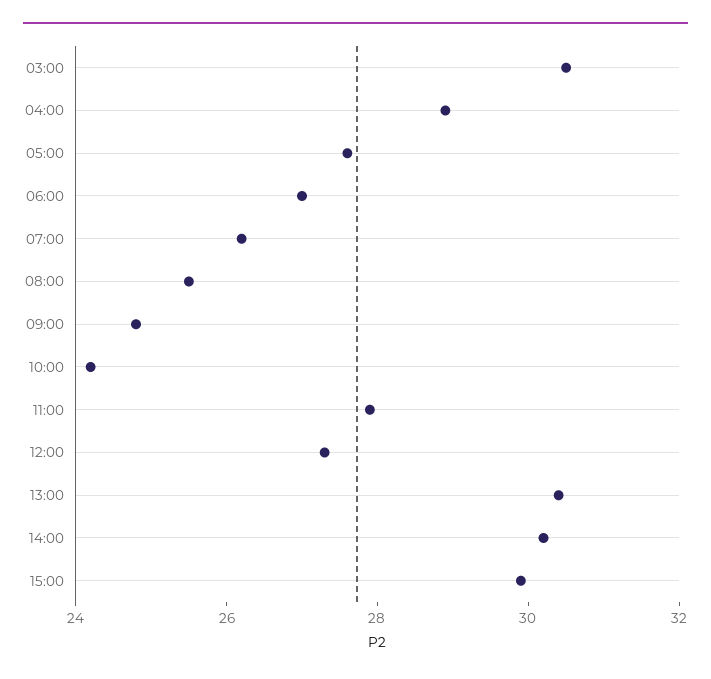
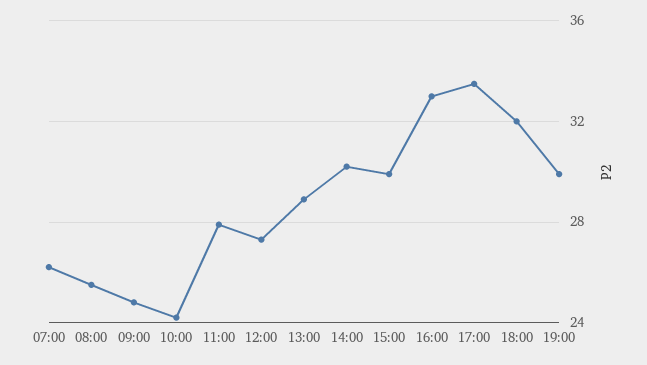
03:00: 30.5 -> none
04:00: 29 -> none
05:00: 27.5 -> none
06:00: 27 -> none
13:00: 30.5 -> 29
16:00: none -> 33
17:00: none -> 33.5
18:00: none -> 32
19:00: none -> 30

